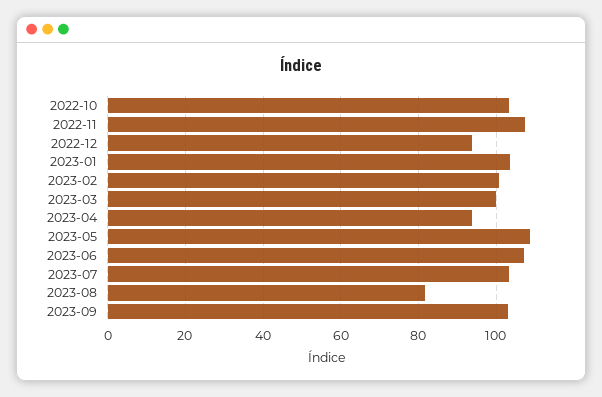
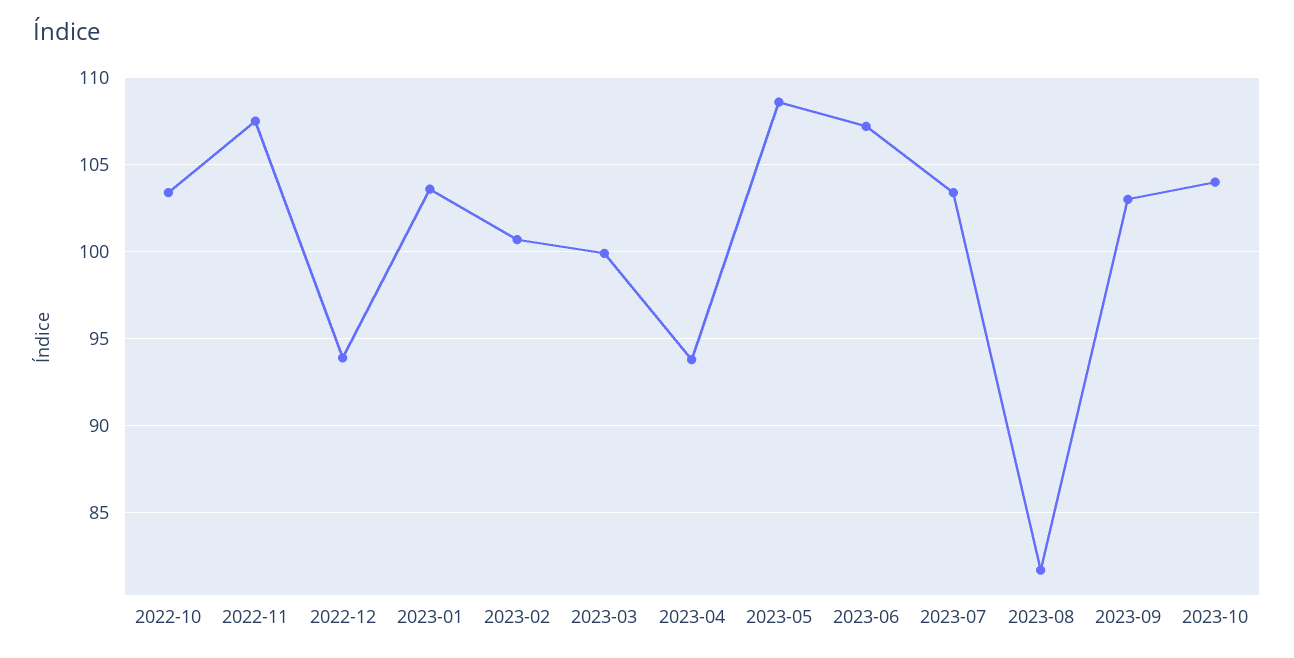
2023-10: none -> 104

